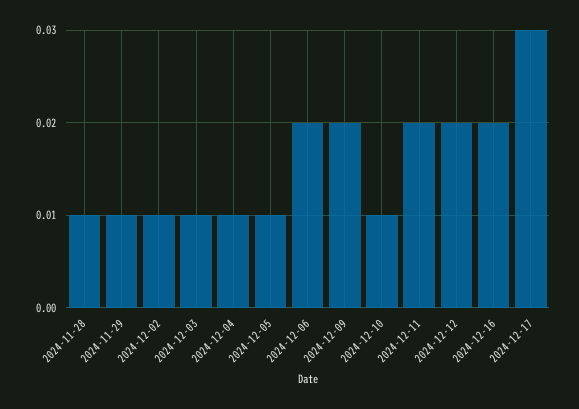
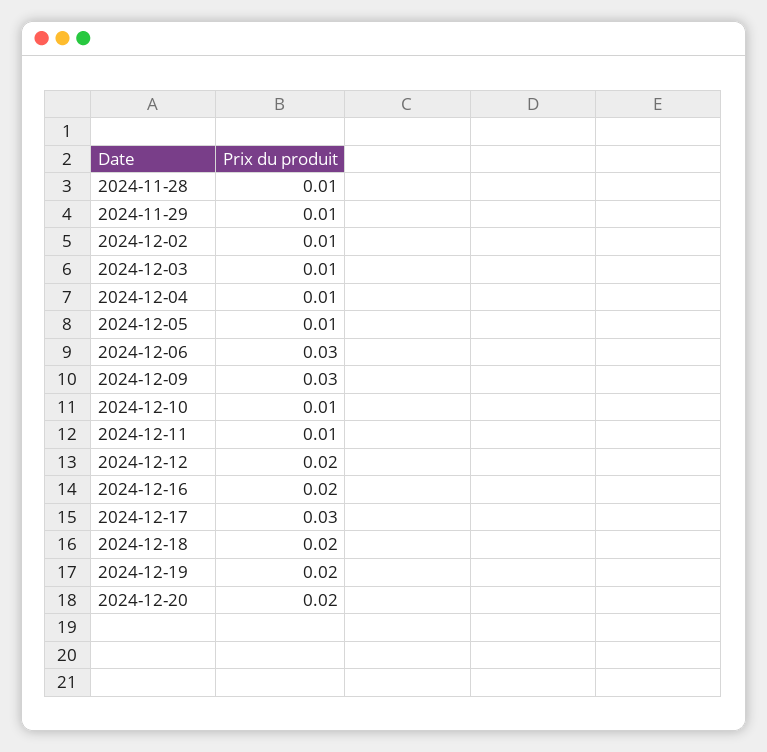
2024-12-06: 0.02 -> 0.03
2024-12-09: 0.02 -> 0.03
2024-12-11: 0.02 -> 0.01
2024-12-18: none -> 0.02
2024-12-19: none -> 0.02
2024-12-20: none -> 0.02

